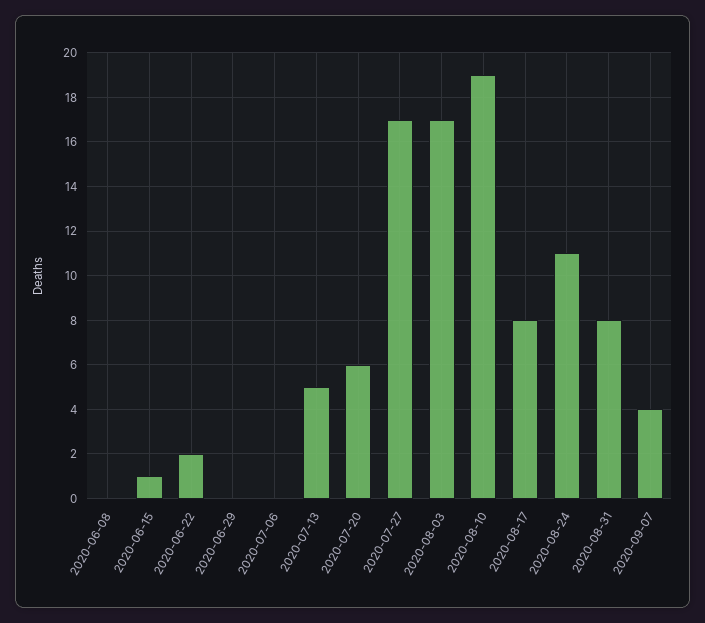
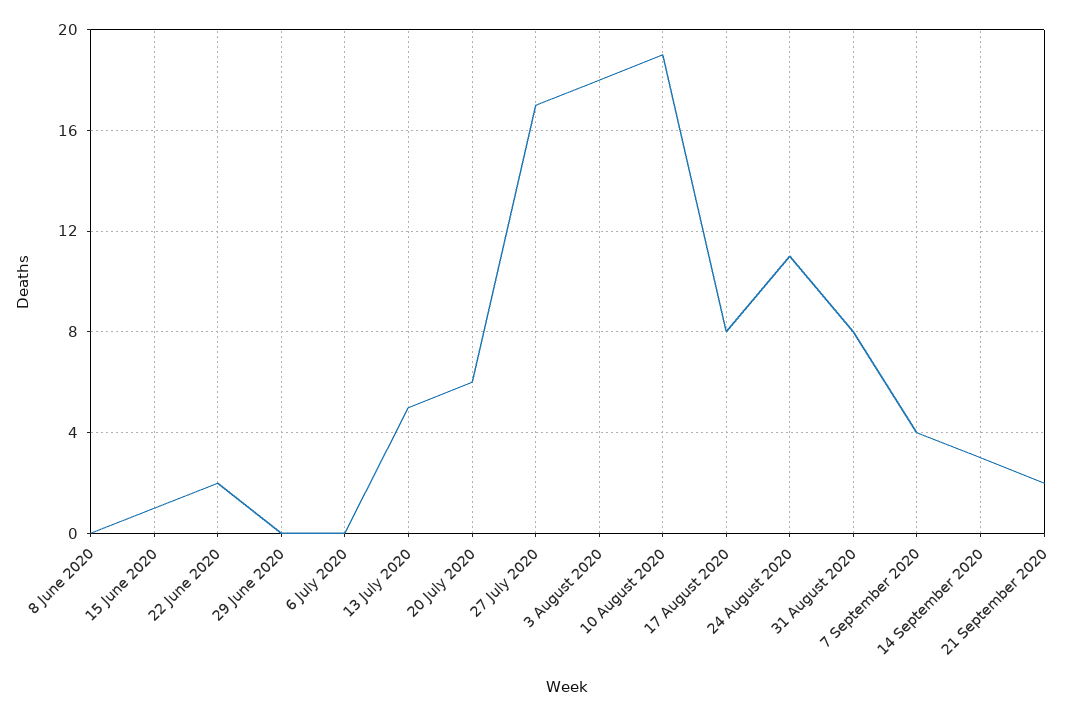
2020-08-03: 17 -> 18
14 September 2020: none -> 3
21 September 2020: none -> 2

